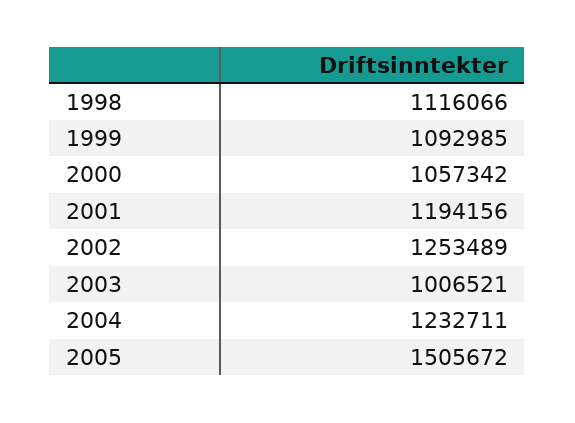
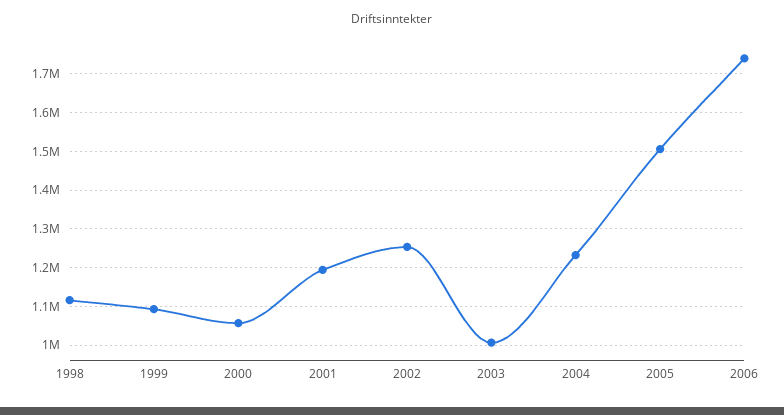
2006: none -> 1740000

